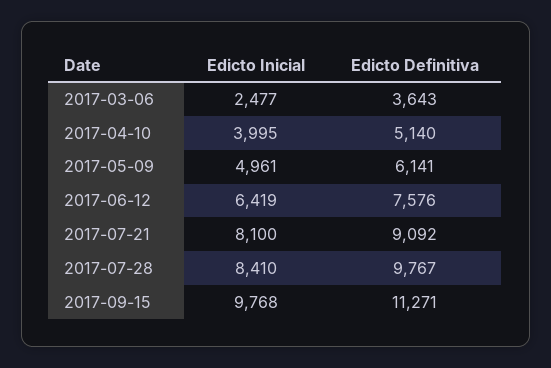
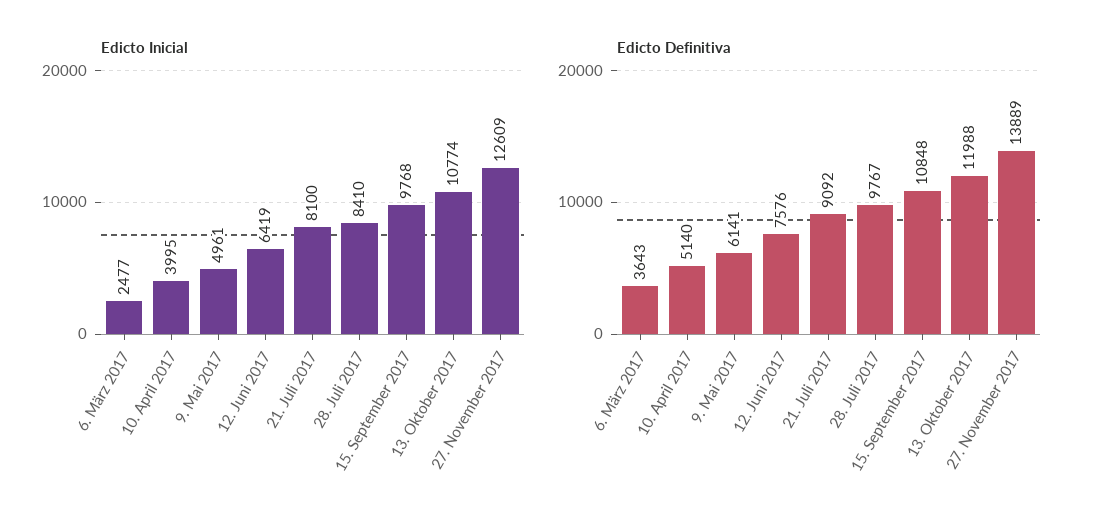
Edicto Definitiva, 2017-09-15: 11271 -> 10848
Edicto Inicial, 13. Oktober 2017: none -> 10774
Edicto Inicial, 27. November 2017: none -> 12609
Edicto Definitiva, 13. Oktober 2017: none -> 11988
Edicto Definitiva, 27. November 2017: none -> 13889

